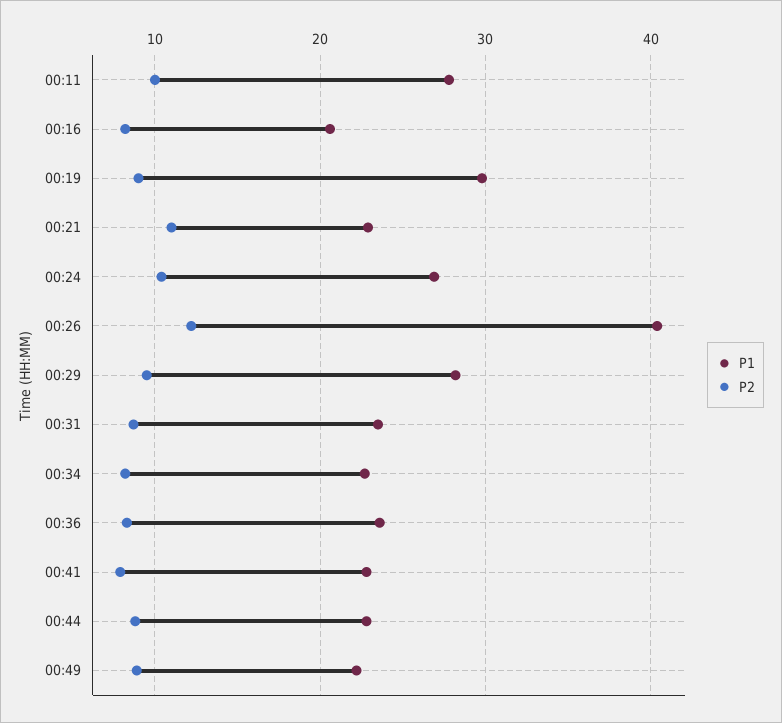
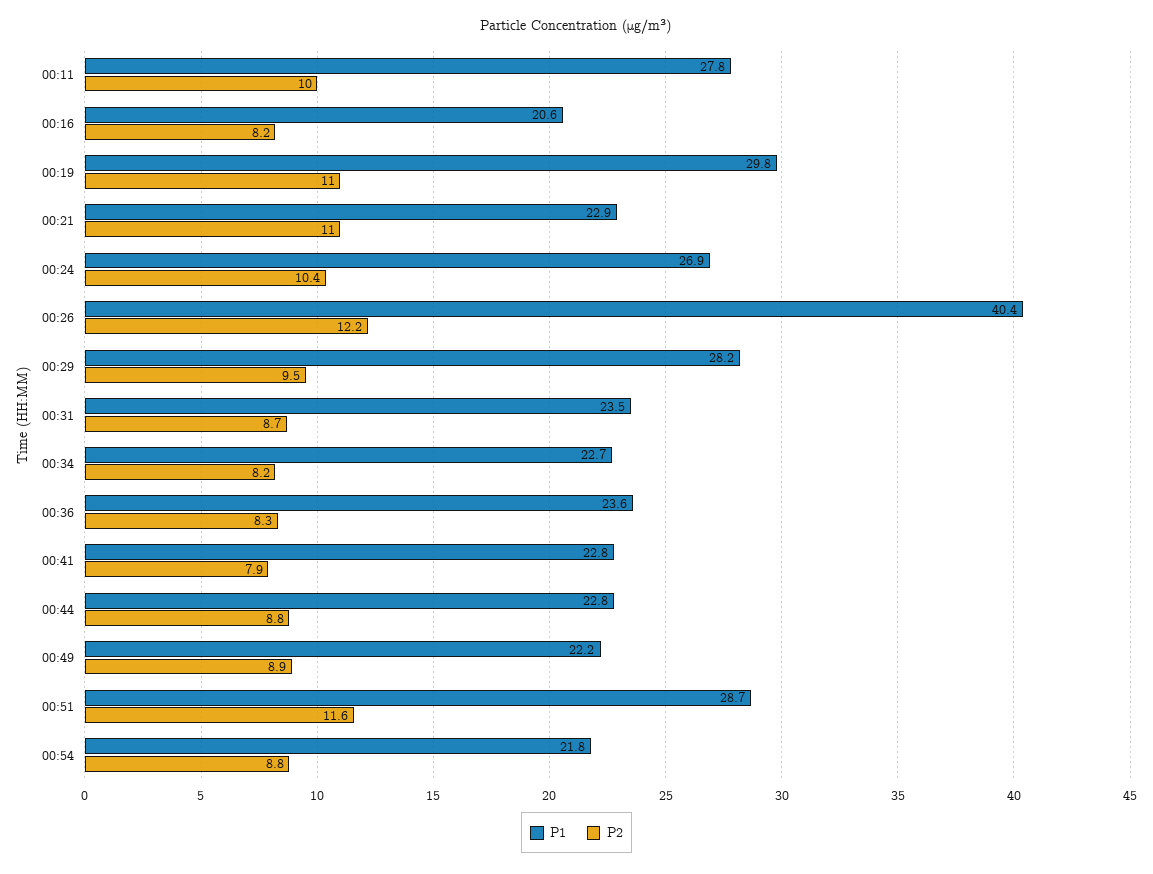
P2, 00:19: 9 -> 11
P1, 00:51: none -> 28.7
P2, 00:51: none -> 11.6
P1, 00:54: none -> 21.8
P2, 00:54: none -> 8.8

